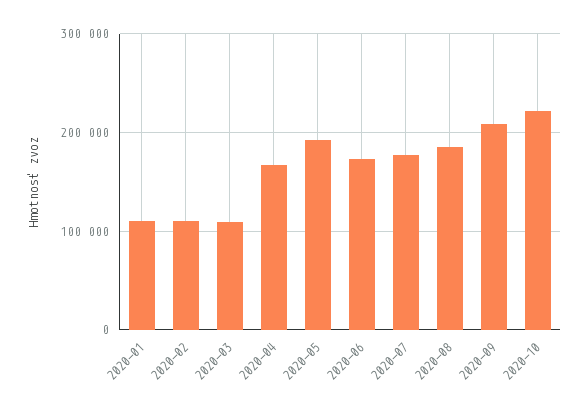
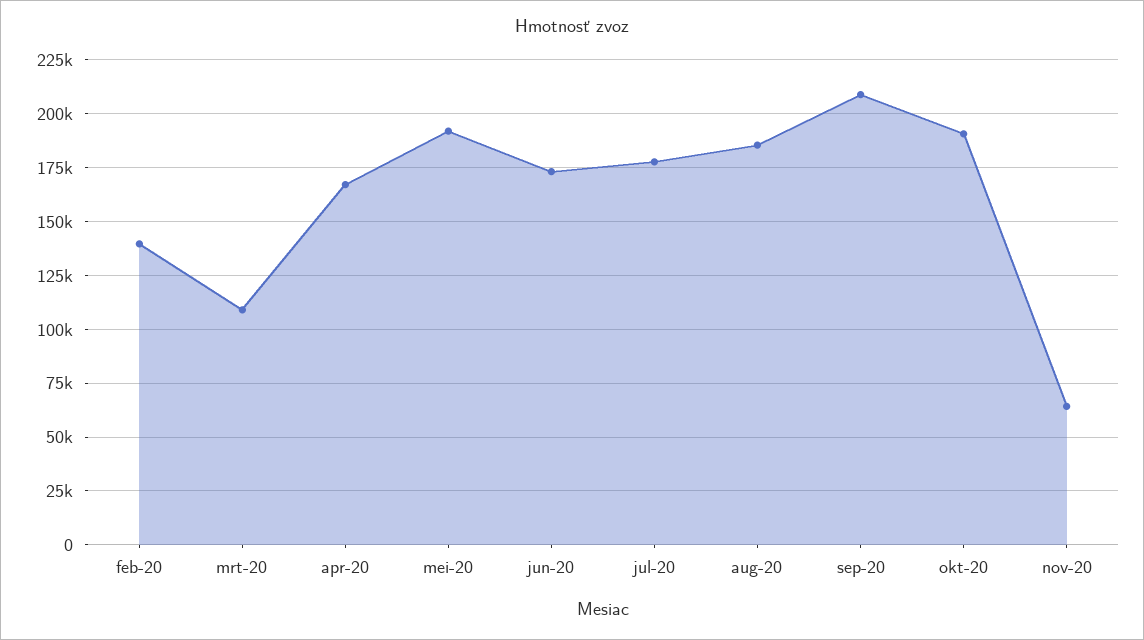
2020-01: 110000 -> none
2020-02: 110000 -> 140000
2020-10: 220000 -> 190000
nov-20: none -> 65000

